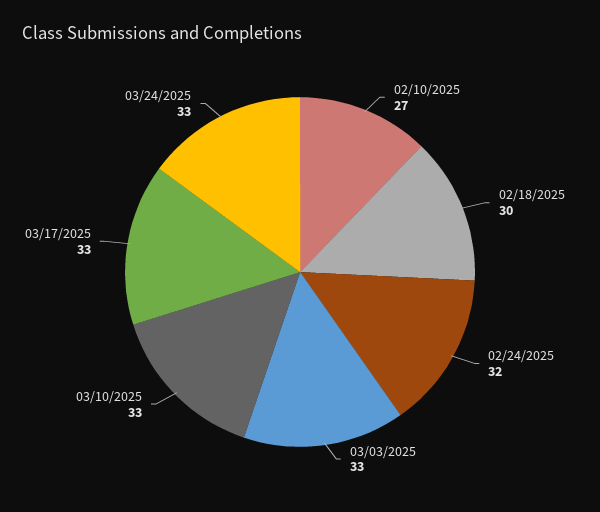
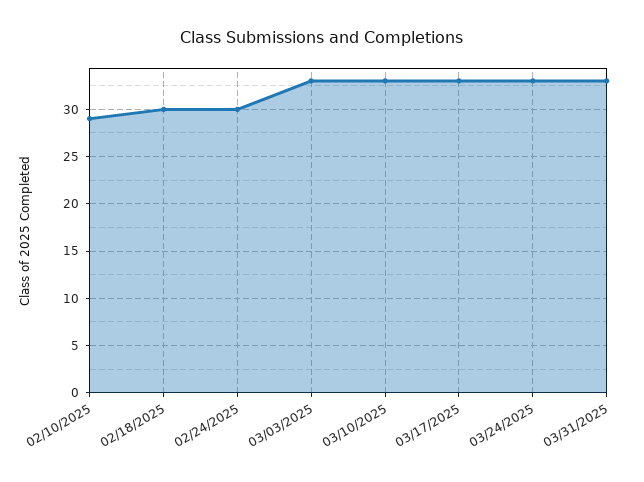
02/10/2025: 27 -> 29
02/24/2025: 32 -> 30
03/31/2025: none -> 33

